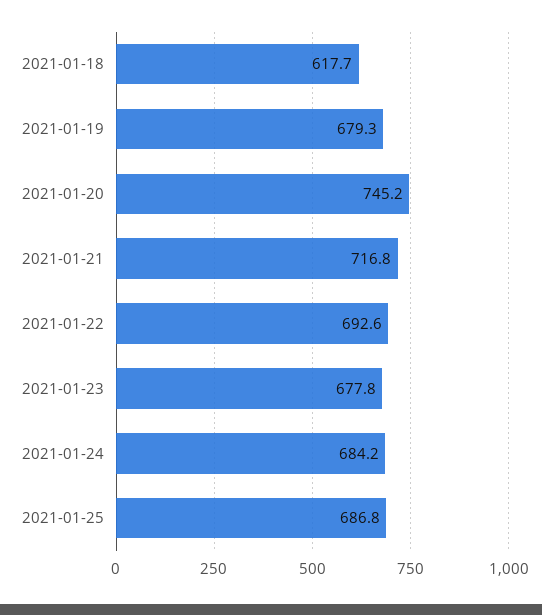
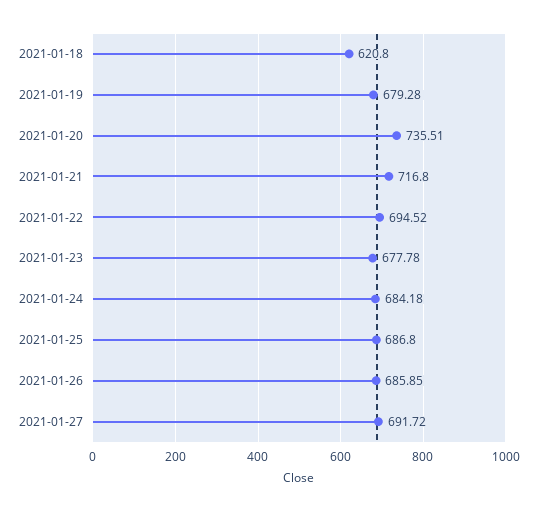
2021-01-18: 617.7 -> 620.8
2021-01-20: 745.2 -> 735.51
2021-01-22: 692.6 -> 694.52
2021-01-26: none -> 685.85
2021-01-27: none -> 691.72

